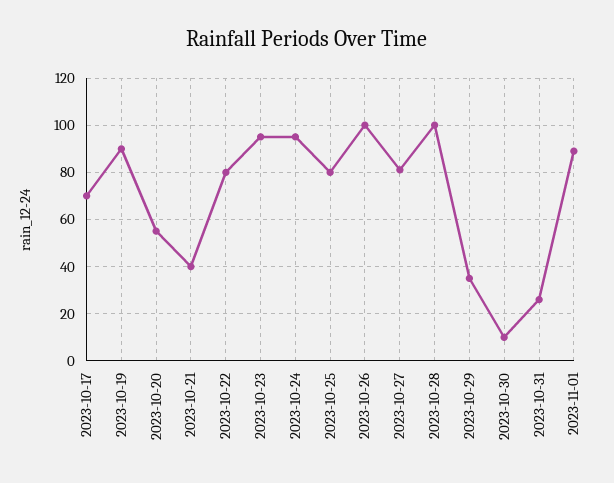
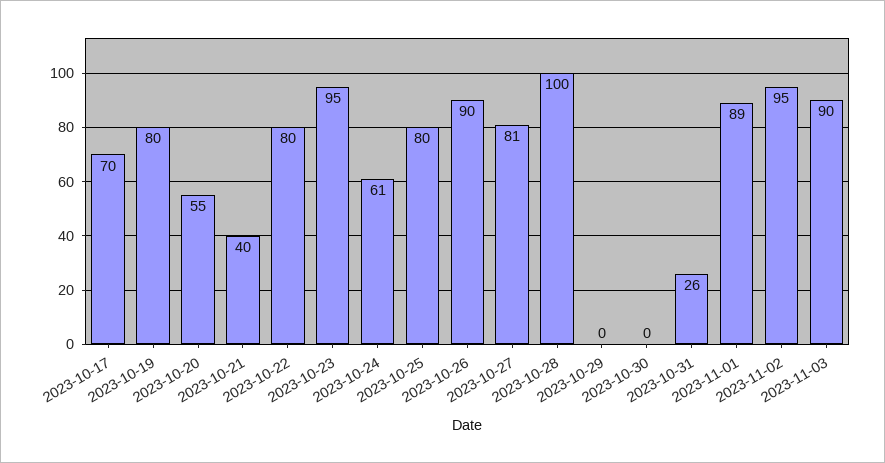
2023-10-19: 90 -> 80
2023-10-24: 95 -> 61
2023-10-26: 100 -> 90
2023-10-29: 35 -> 0
2023-10-30: 10 -> 0
2023-11-02: none -> 95
2023-11-03: none -> 90

